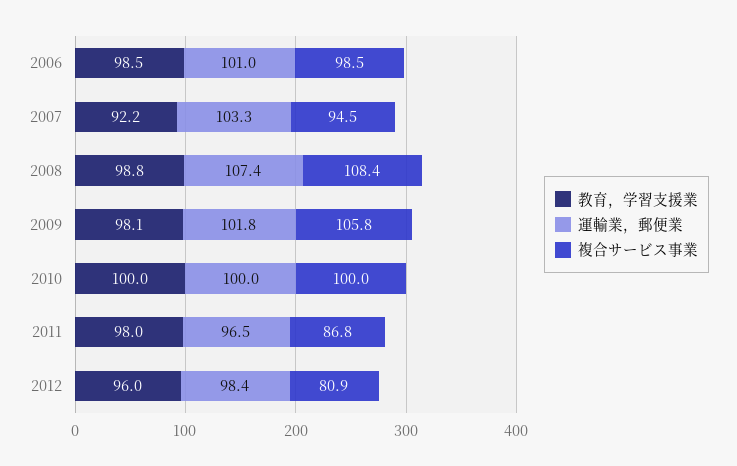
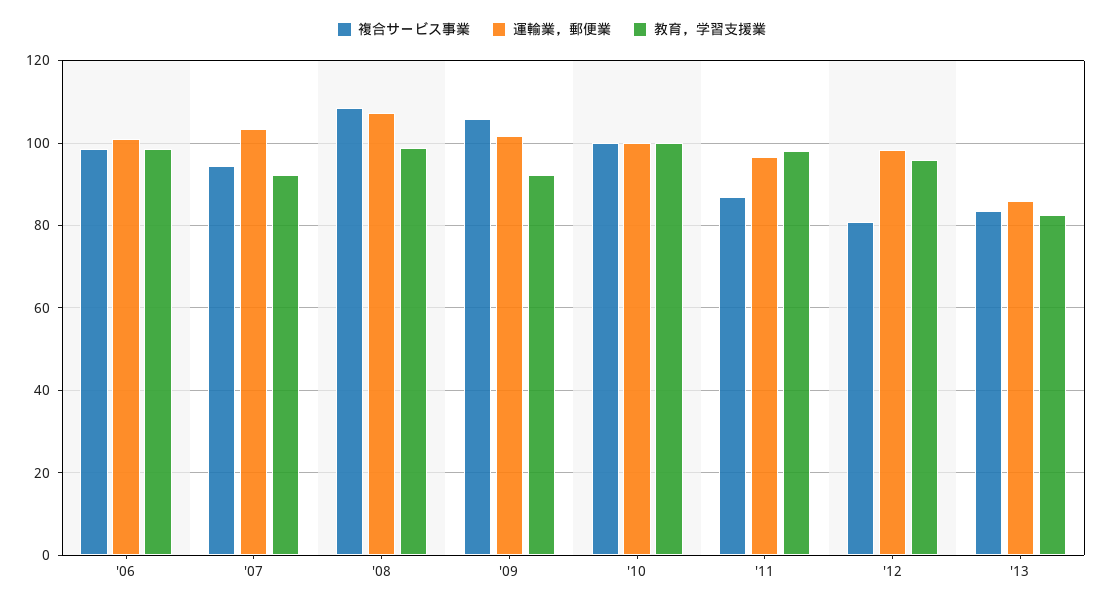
教育，学習支援業, 2009: 98.1 -> 92
複合サービス事業, '13: none -> 84
運輸業，郵便業, '13: none -> 86
教育，学習支援業, '13: none -> 82

